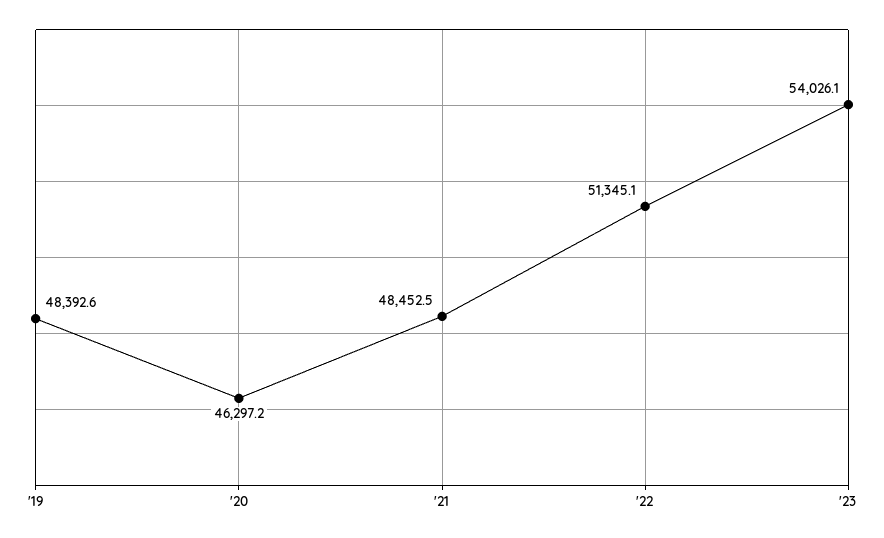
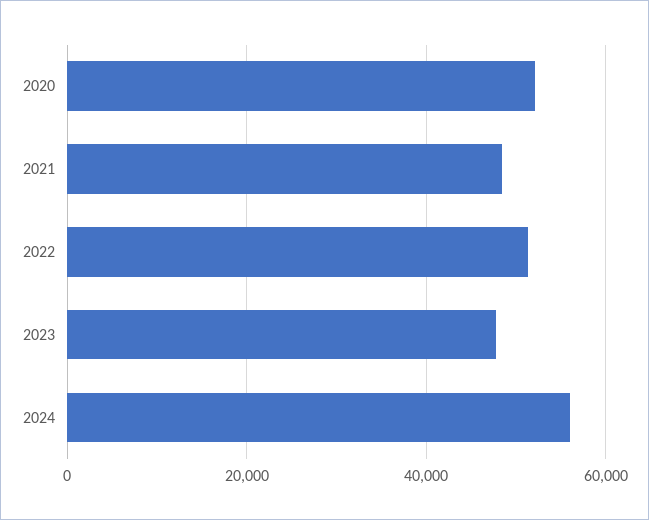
'19: 48392.6 -> none
'20: 46297.2 -> 52000
'23: 54026.1 -> 48000
2024: none -> 56000

